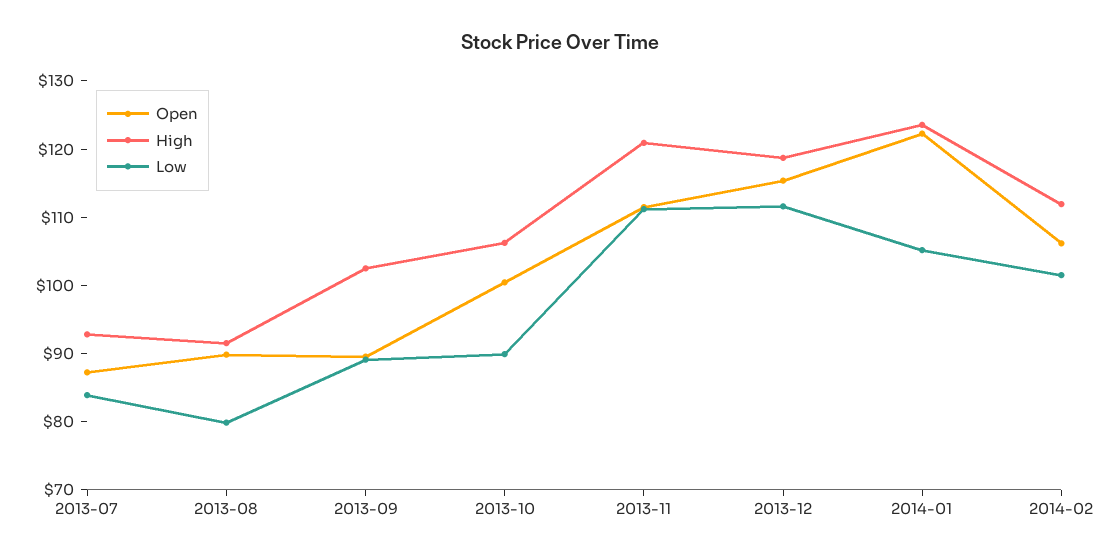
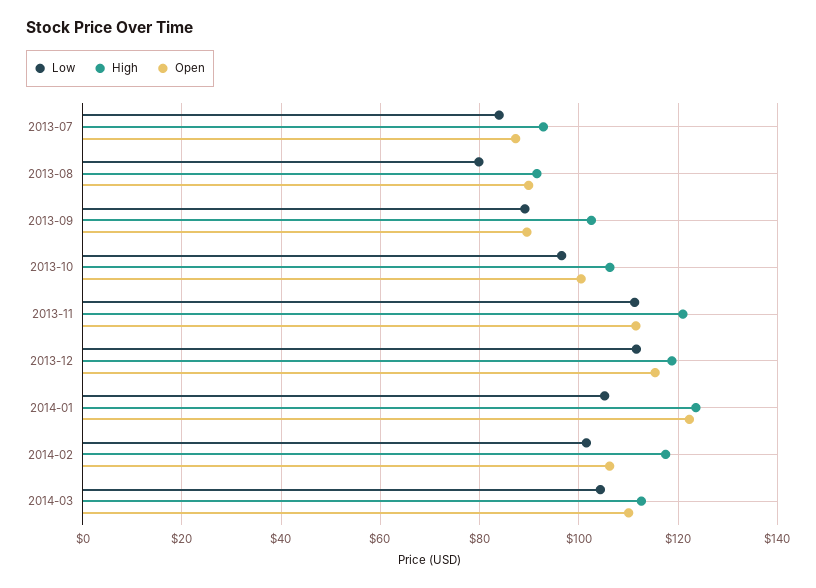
Low, 2013-10: 90 -> 96
High, 2014-02: 112 -> 118
Low, 2014-03: none -> 104
High, 2014-03: none -> 112
Open, 2014-03: none -> 110

